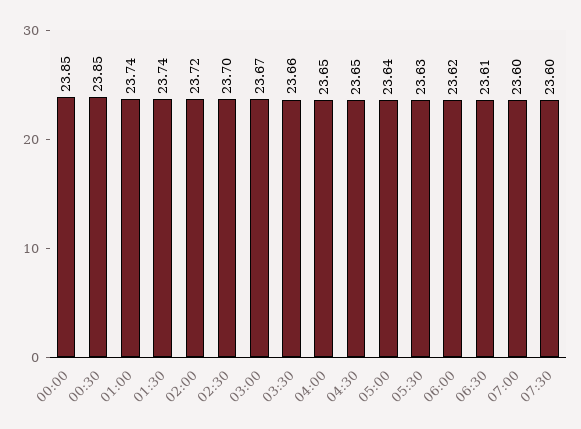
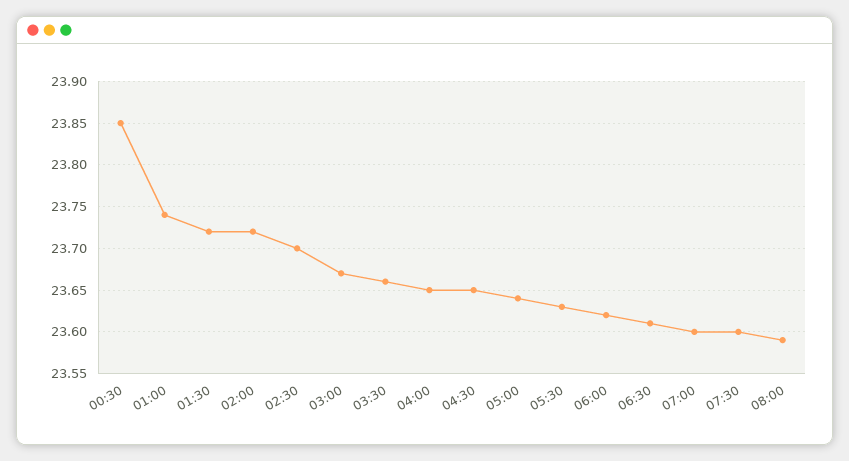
00:00: 23.85 -> none
01:30: 23.74 -> 23.72
08:00: none -> 23.59

